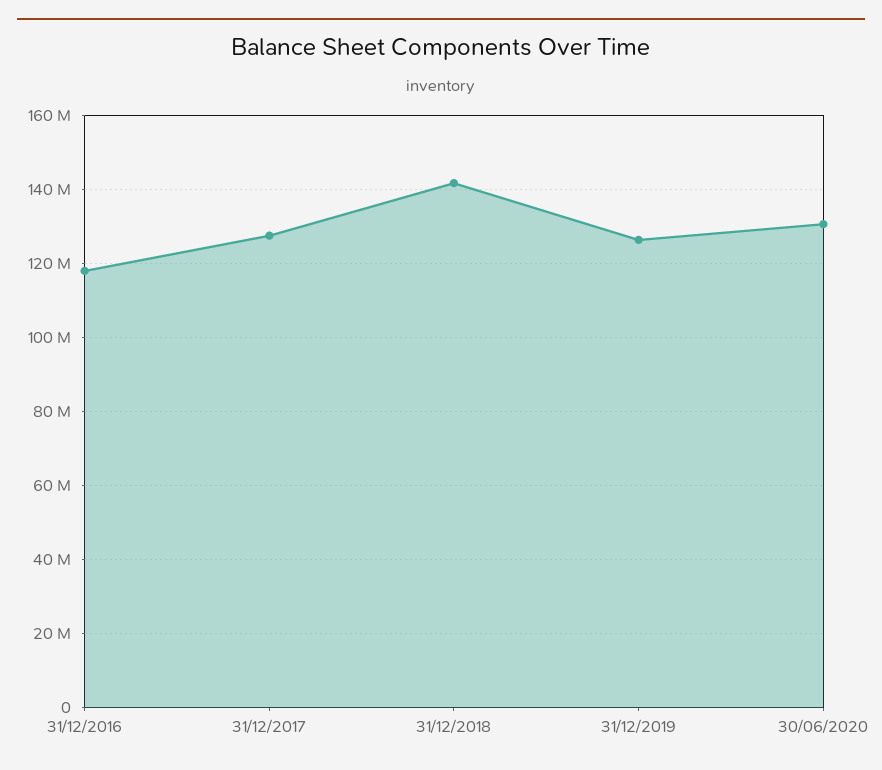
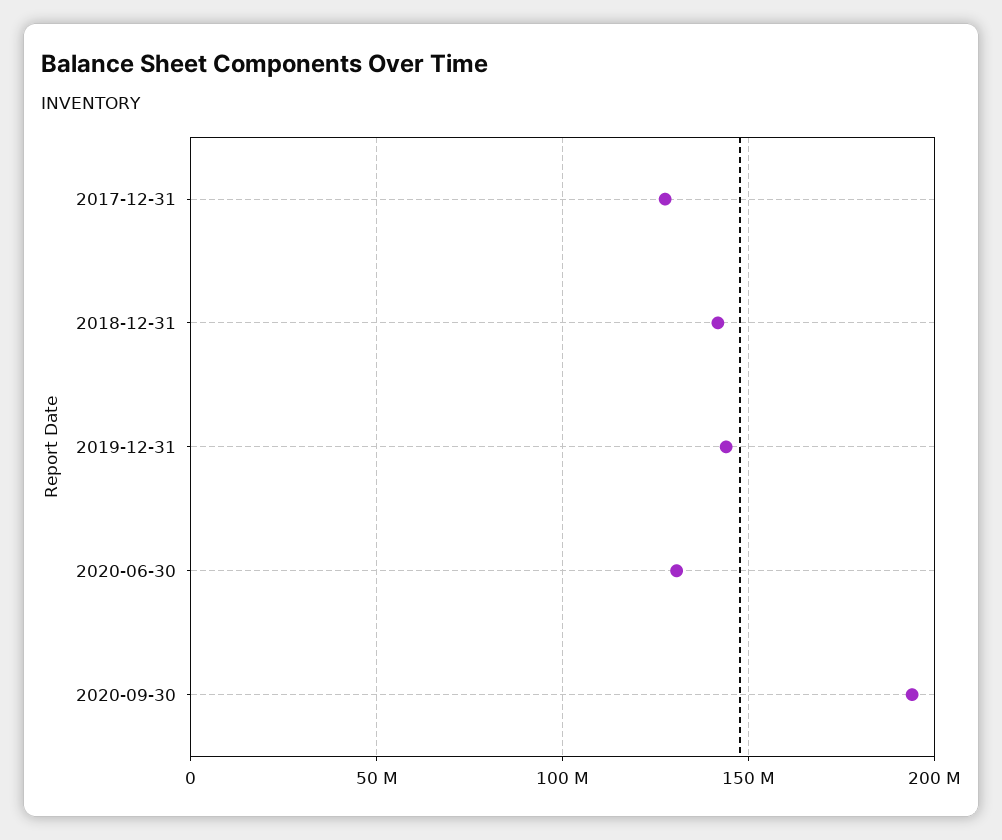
31/12/2016: 118000000 -> none
31/12/2019: 126000000 -> 145000000
2020-09-30: none -> 195000000

